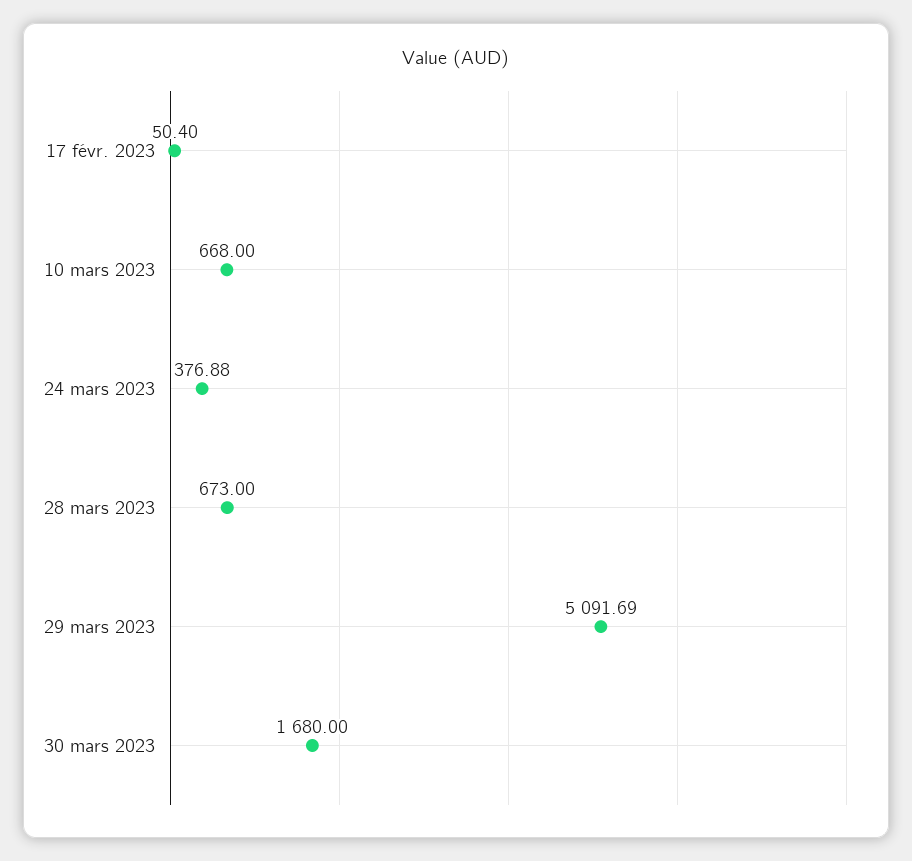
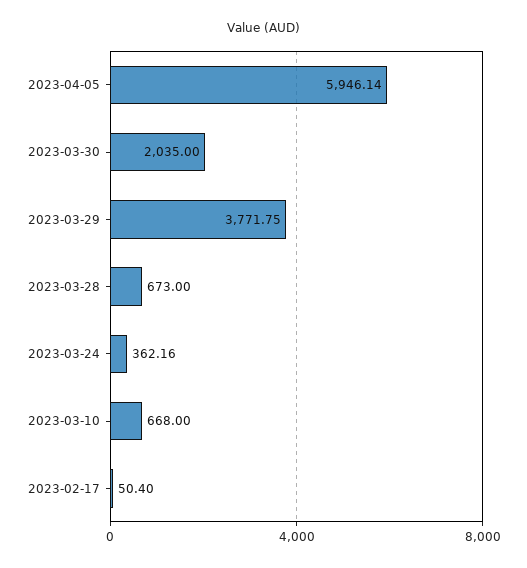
24 mars 2023: 376.88 -> 362.16
29 mars 2023: 5091.69 -> 3771.75
30 mars 2023: 1680 -> 2035
2023-04-05: none -> 5946.14

